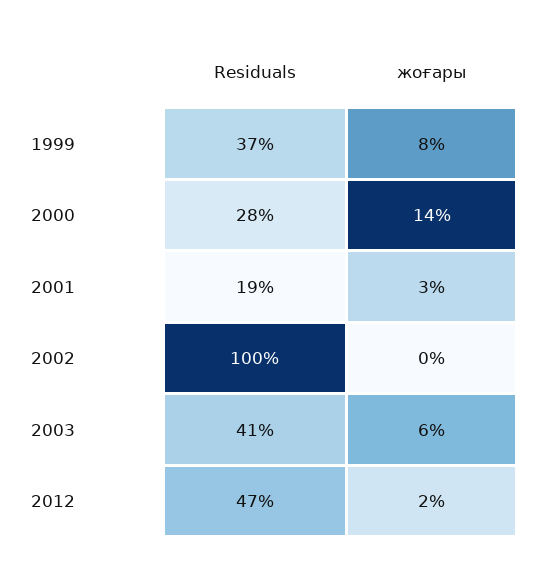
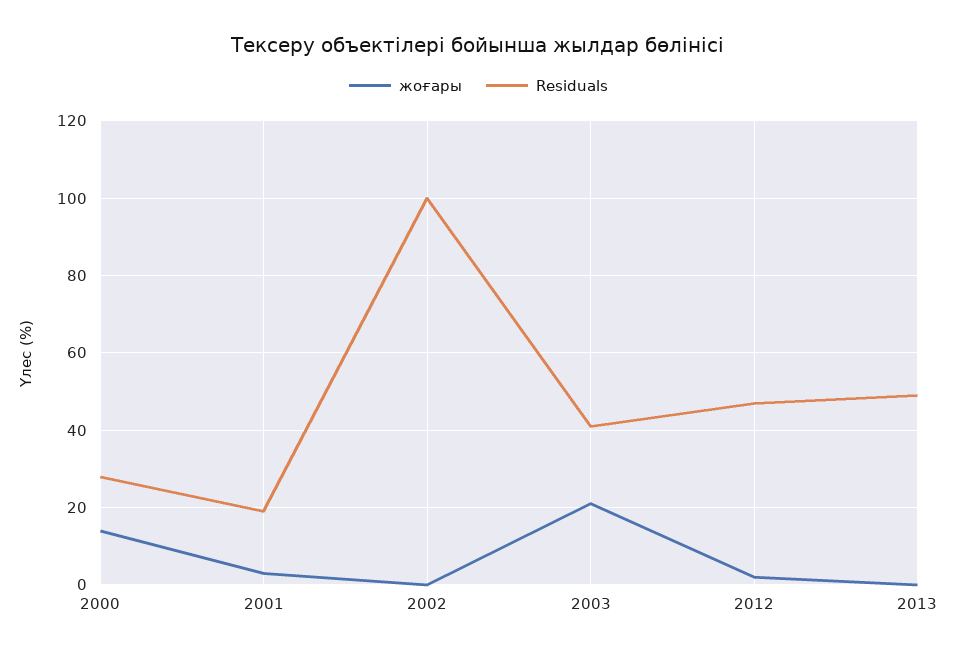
Residuals, 1999: 37 -> none
жоғары, 1999: 8 -> none
жоғары, 2003: 6 -> 20
жоғары, 2013: none -> 0
Residuals, 2013: none -> 50

